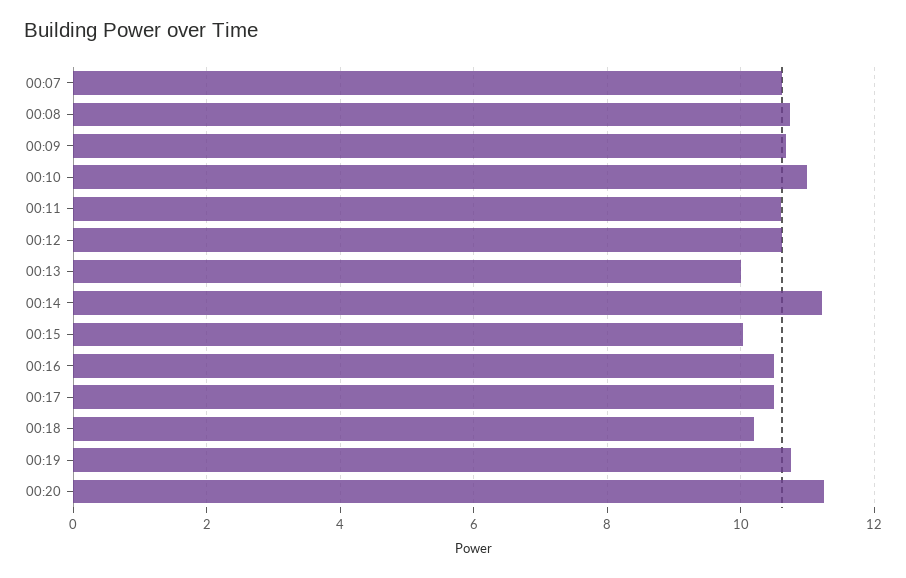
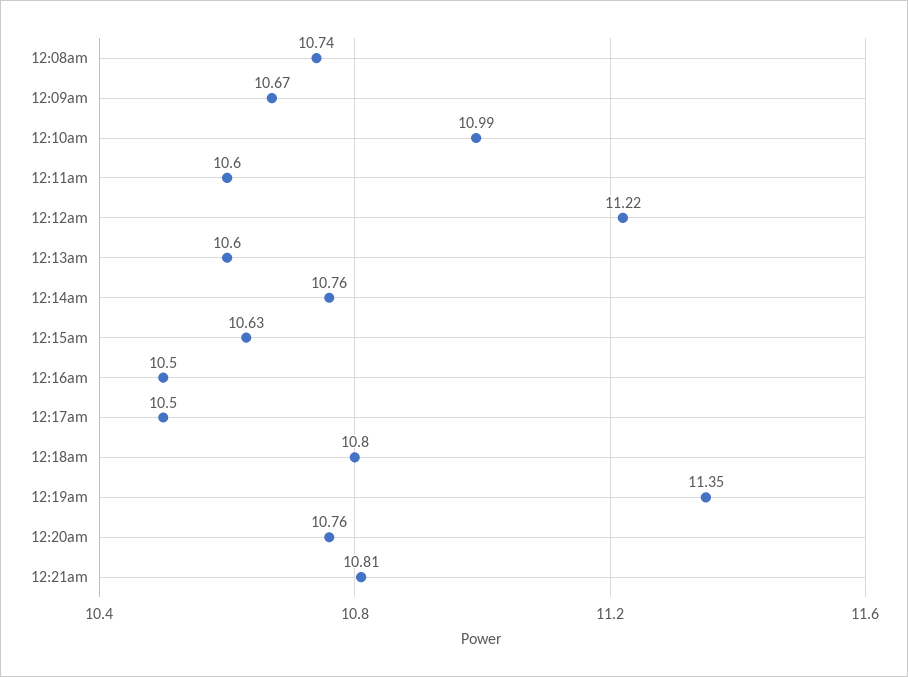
00:07: 10.6 -> none
00:12: 10.6 -> 11.22
00:13: 10 -> 10.6
00:14: 11.2 -> 10.76
00:15: 10 -> 10.63
00:18: 10.2 -> 10.8
00:19: 10.8 -> 11.35
00:20: 11.2 -> 10.76
12:21am: none -> 10.81

